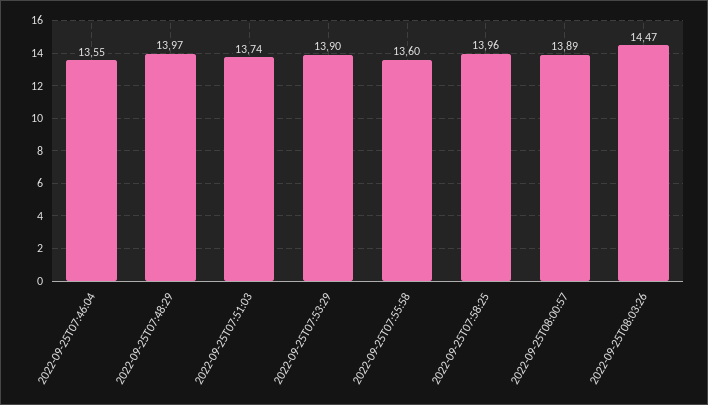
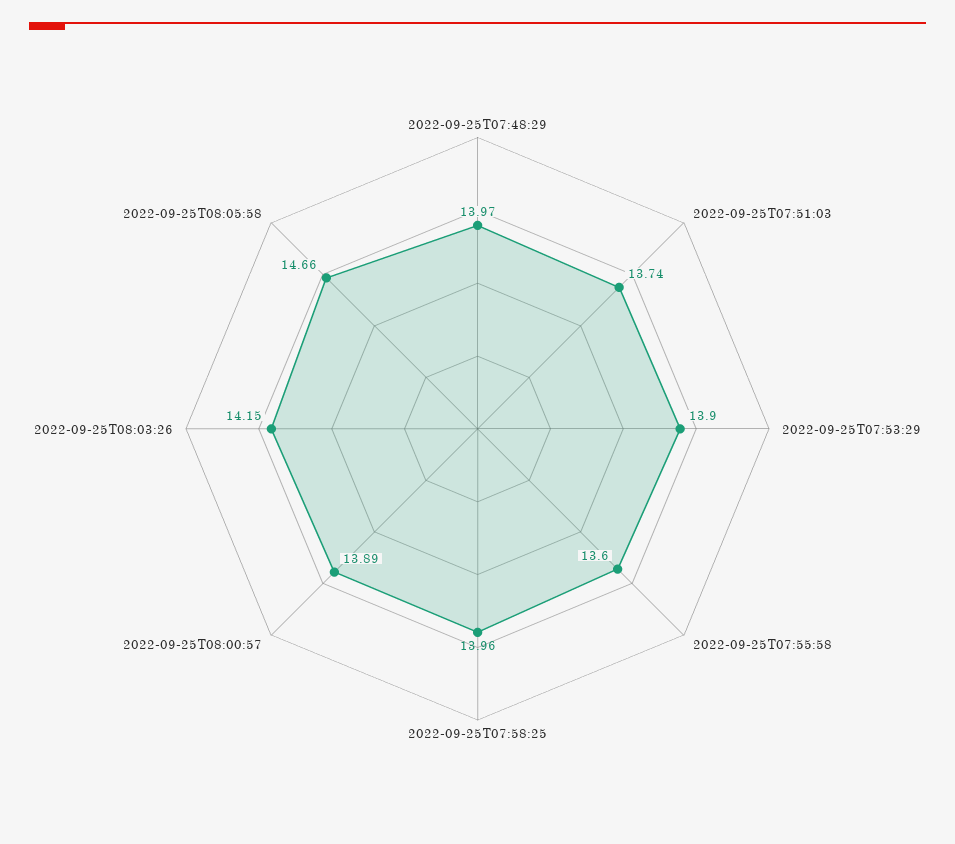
2022-09-25T07:46:04: 13.55 -> none
2022-09-25T08:03:26: 14.47 -> 14.15
2022-09-25T08:05:58: none -> 14.66

